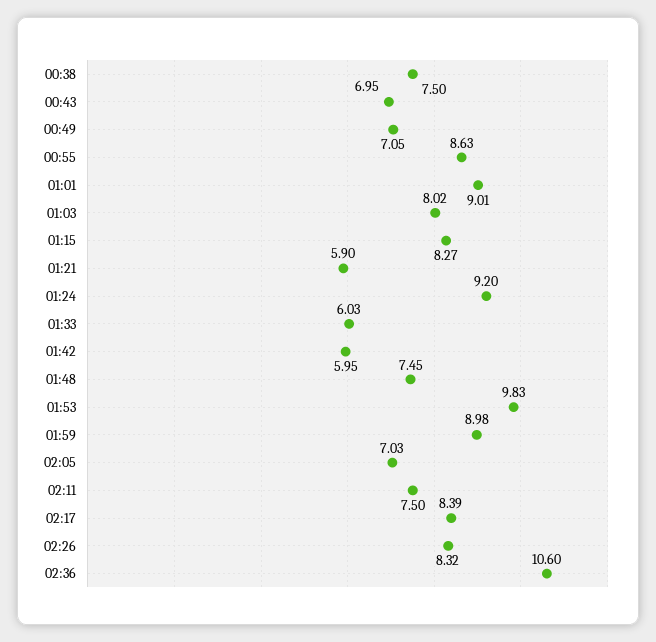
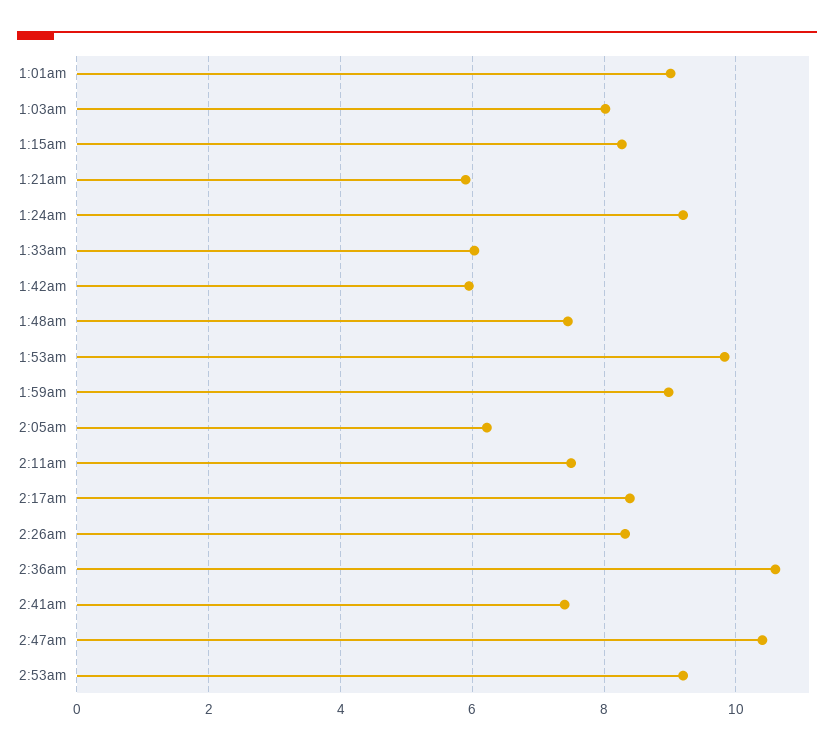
00:38: 7.5 -> none
00:43: 6.95 -> none
00:49: 7.05 -> none
00:55: 8.63 -> none
02:05: 7.03 -> 6.2
2:41am: none -> 7.4
2:47am: none -> 10.4
2:53am: none -> 9.2

